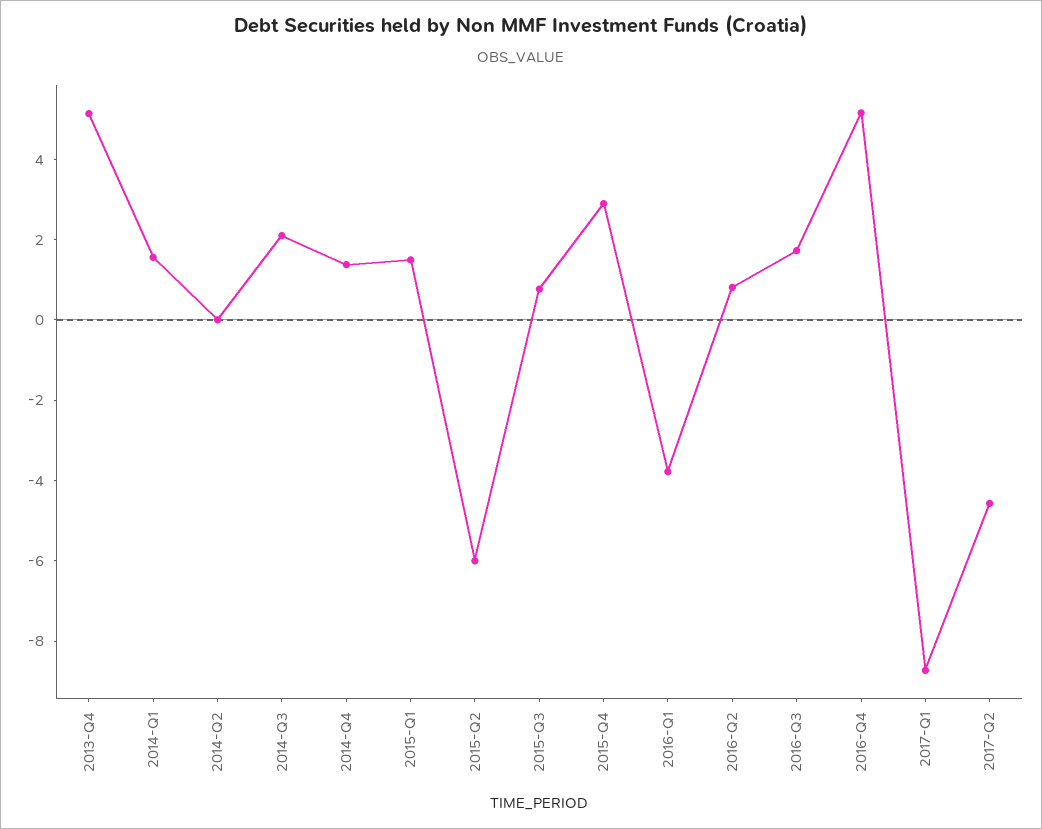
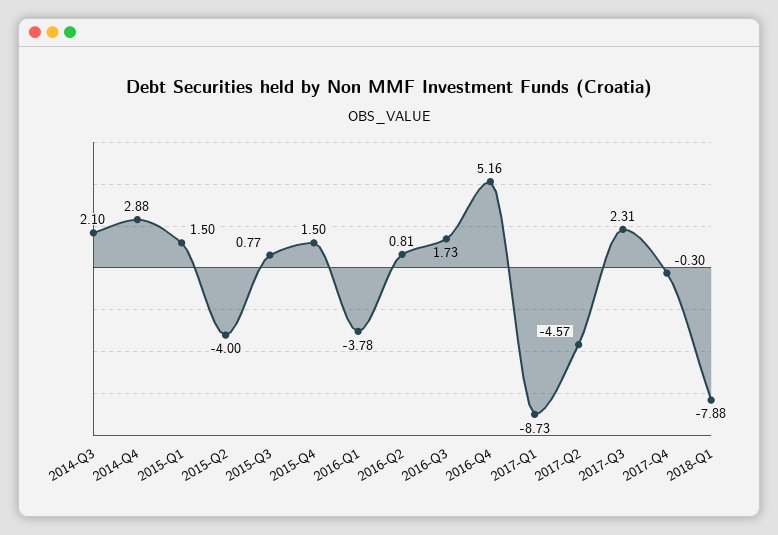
2013-Q4: 5 -> none
2014-Q1: 1.5 -> none
2014-Q2: 0 -> none
2014-Q4: 1.5 -> 2.88
2015-Q2: -6 -> -4
2015-Q4: 3 -> 1.5
2017-Q3: none -> 2.31
2017-Q4: none -> -0.3
2018-Q1: none -> -7.88

